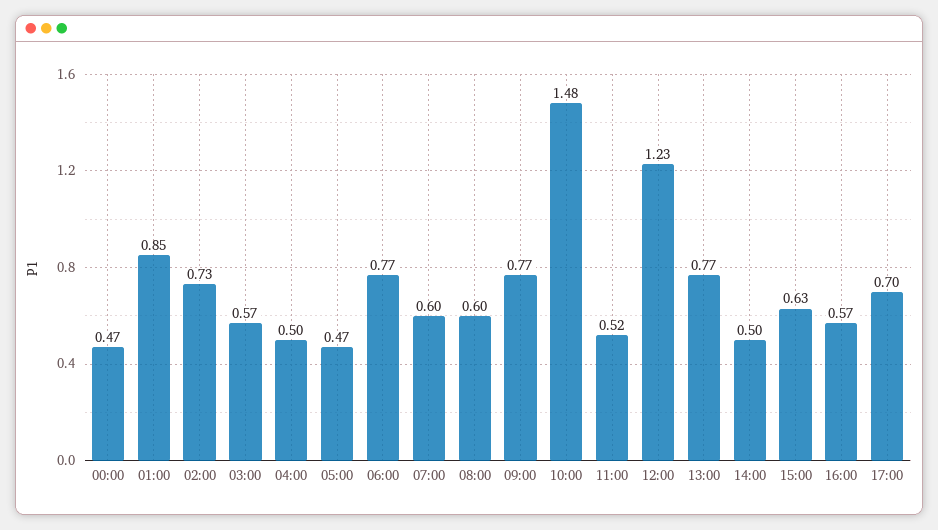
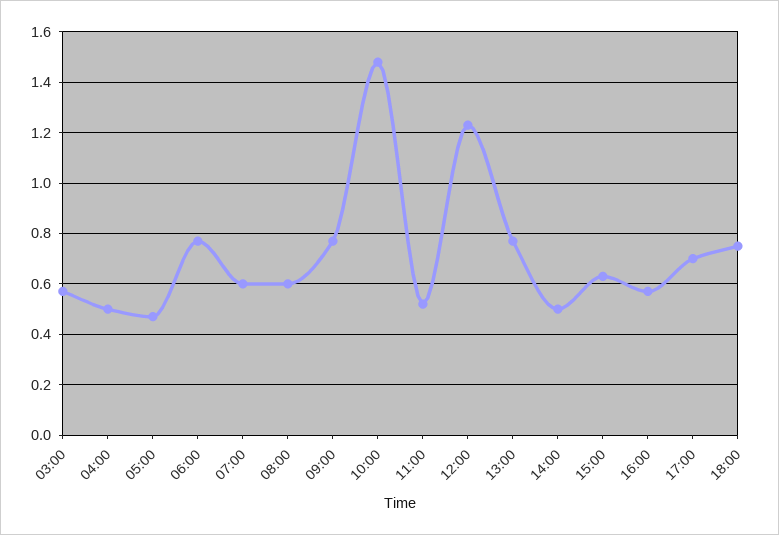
00:00: 0.47 -> none
01:00: 0.85 -> none
02:00: 0.73 -> none
18:00: none -> 0.75

